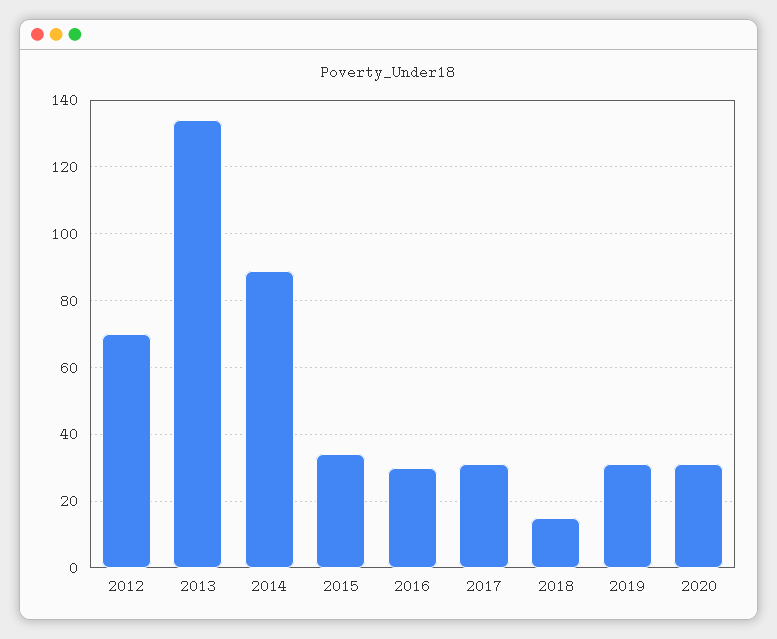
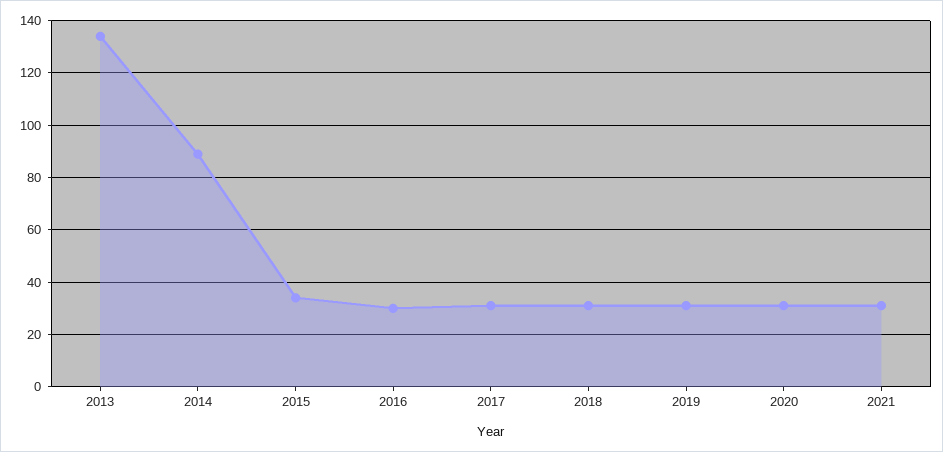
2012: 70 -> none
2018: 15 -> 30
2021: none -> 30

